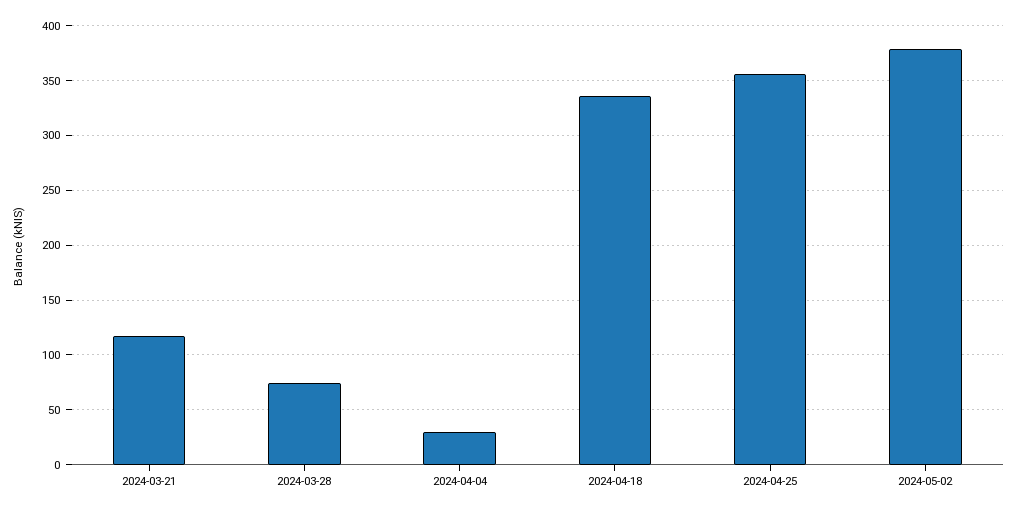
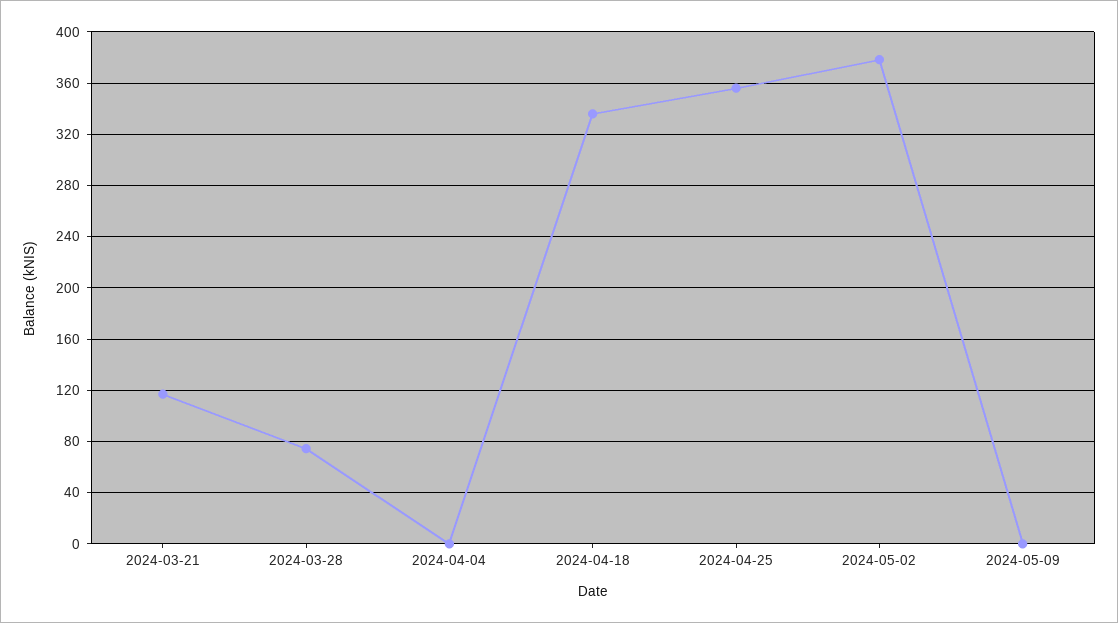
2024-04-04: 30 -> 0
2024-05-09: none -> 0

